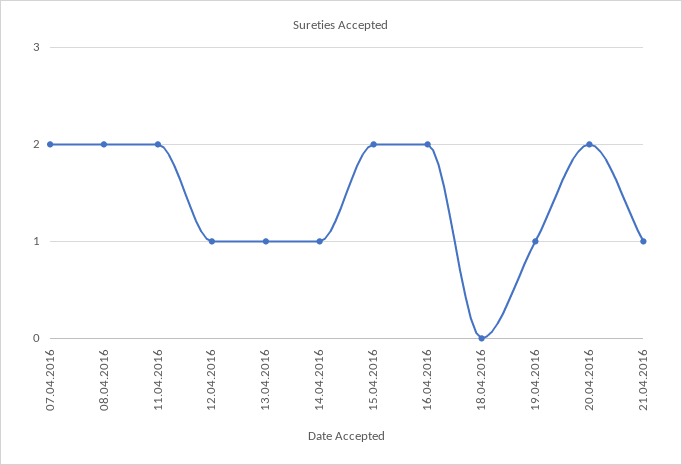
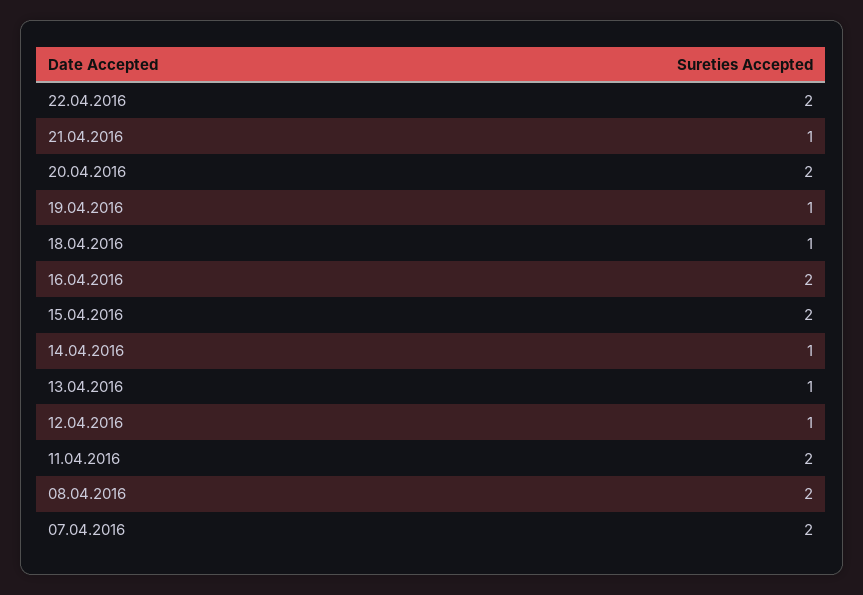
18.04.2016: 0 -> 1
22.04.2016: none -> 2

